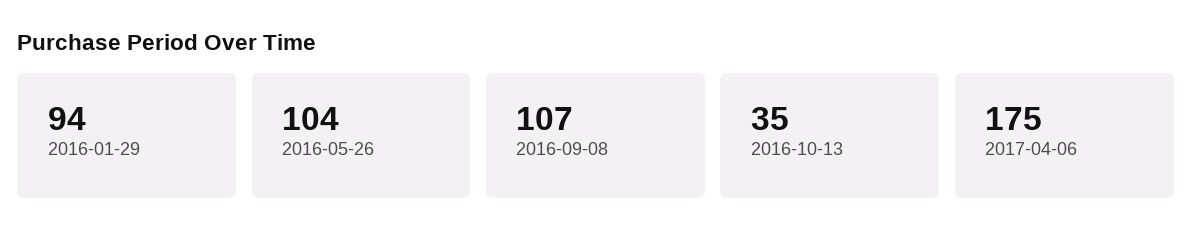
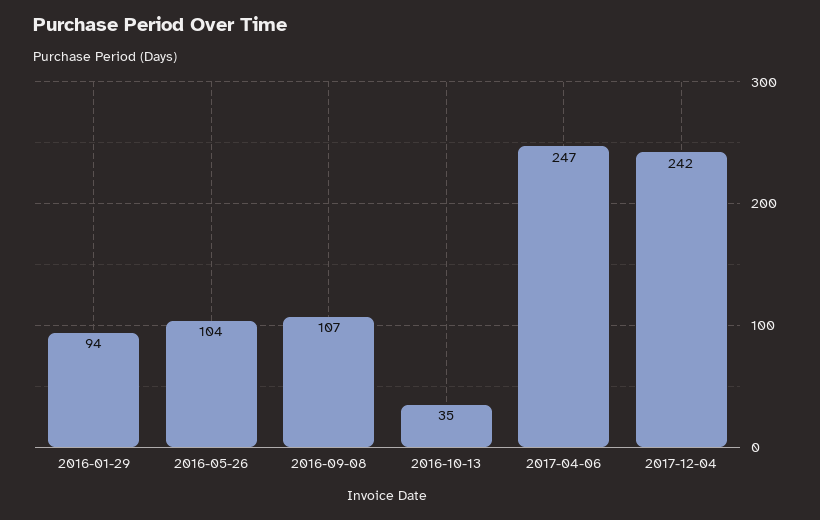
2017-04-06: 175 -> 247
2017-12-04: none -> 242

